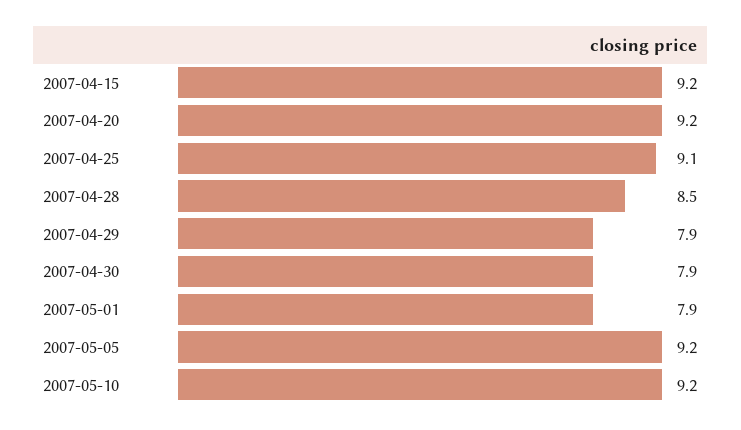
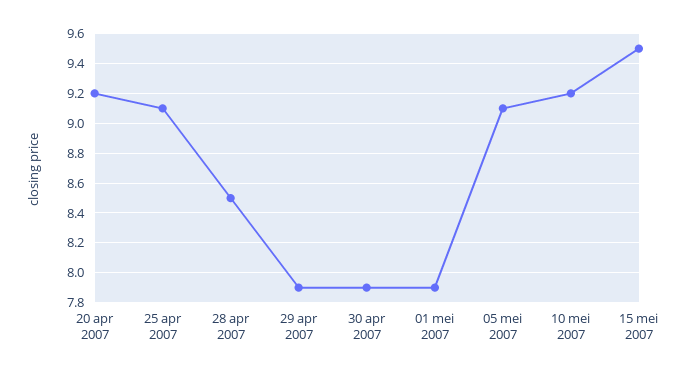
2007-04-15: 9.2 -> none
2007-05-05: 9.2 -> 9.1
15 mei 2007: none -> 9.5

